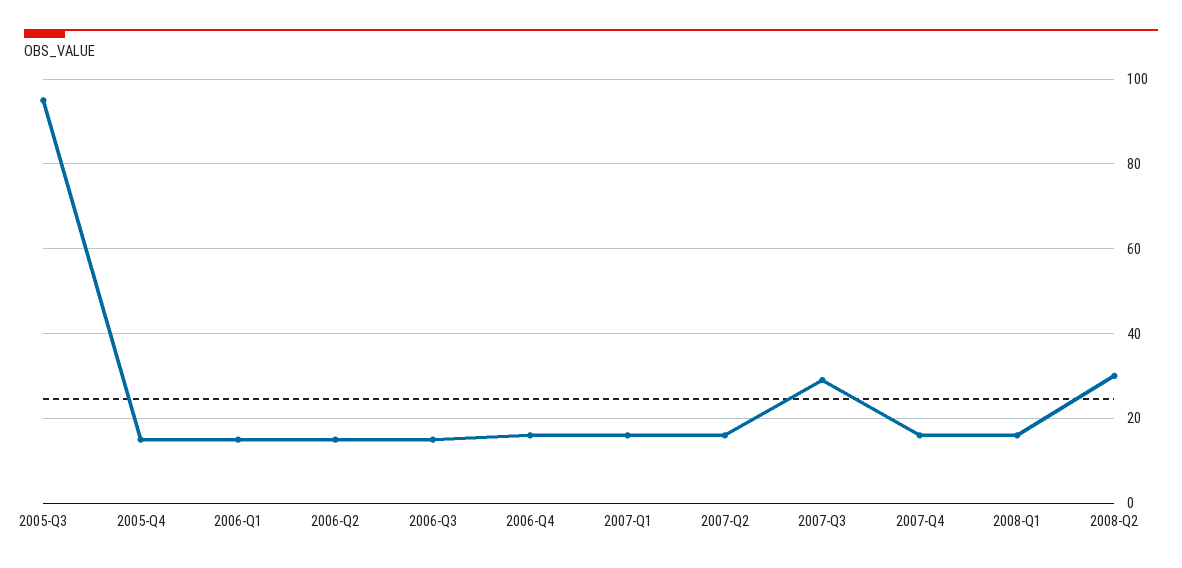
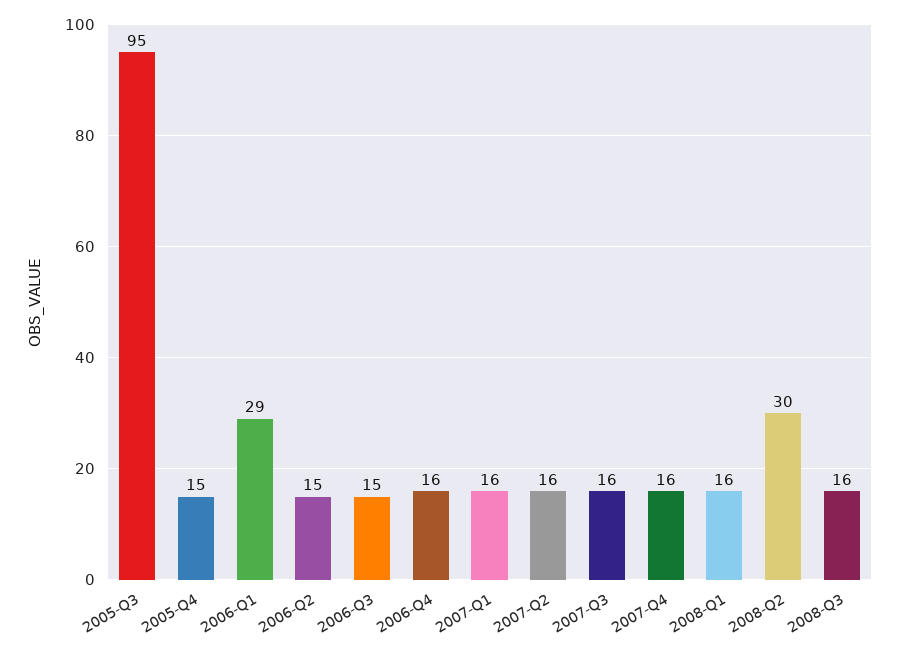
2006-Q1: 15 -> 29
2007-Q3: 30 -> 16
2008-Q3: none -> 16

